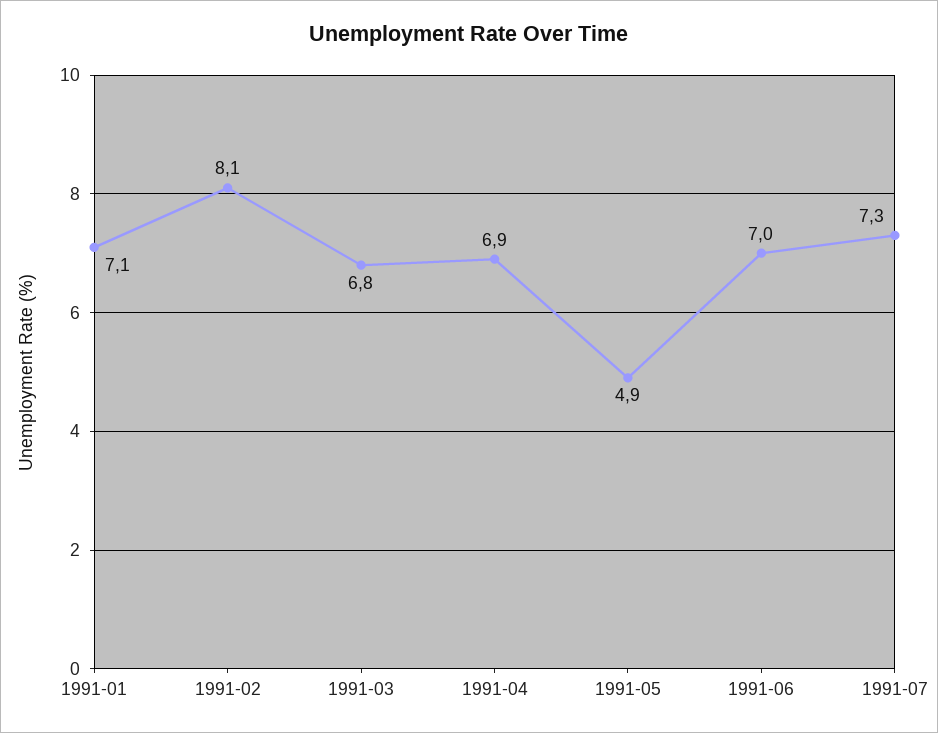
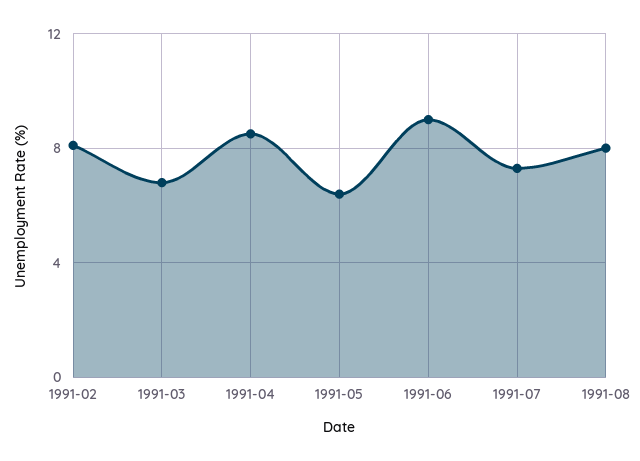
1991-01: 7.1 -> none
1991-04: 6.9 -> 8.5
1991-05: 4.9 -> 6.5
1991-06: 7 -> 9
1991-08: none -> 8

